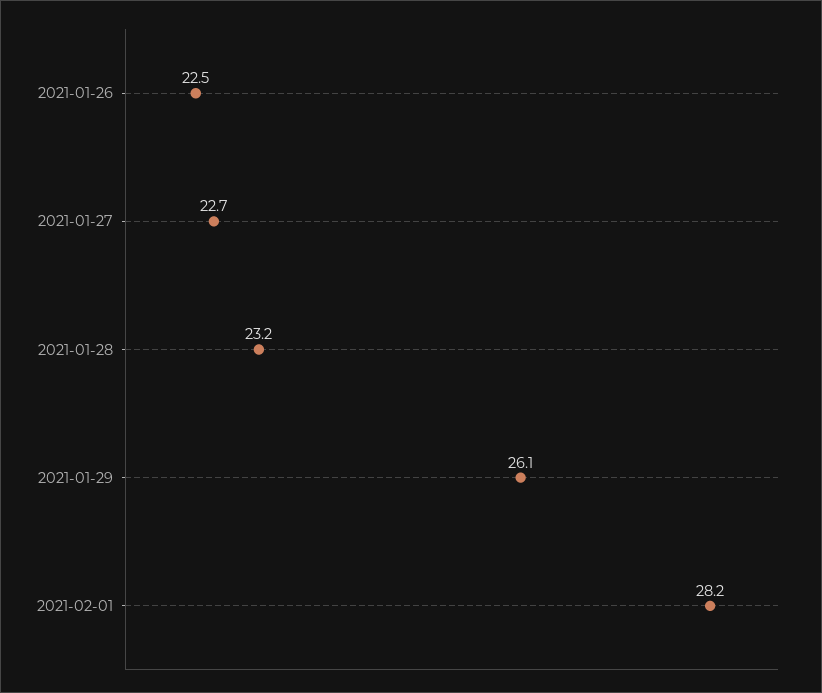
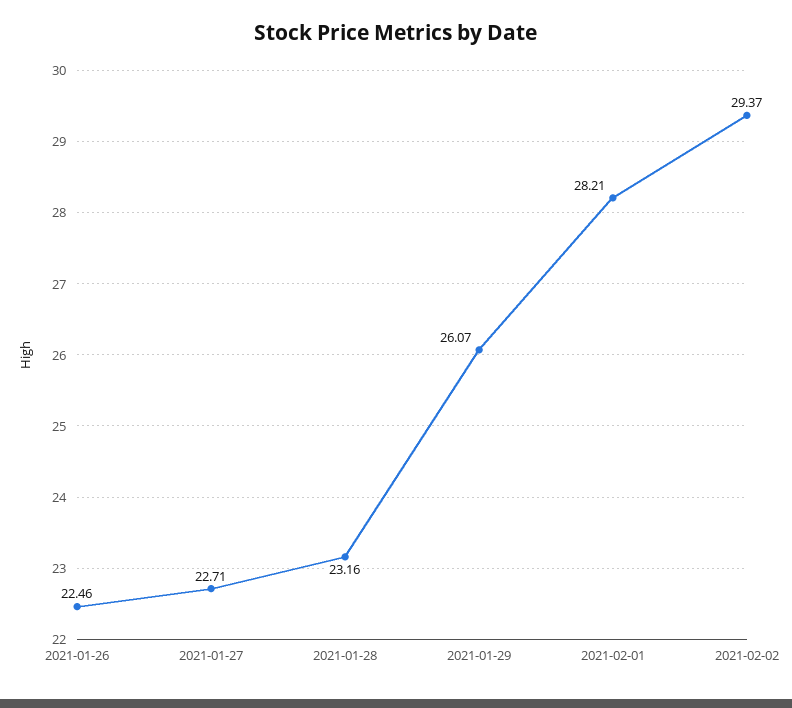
2021-02-02: none -> 29.37

